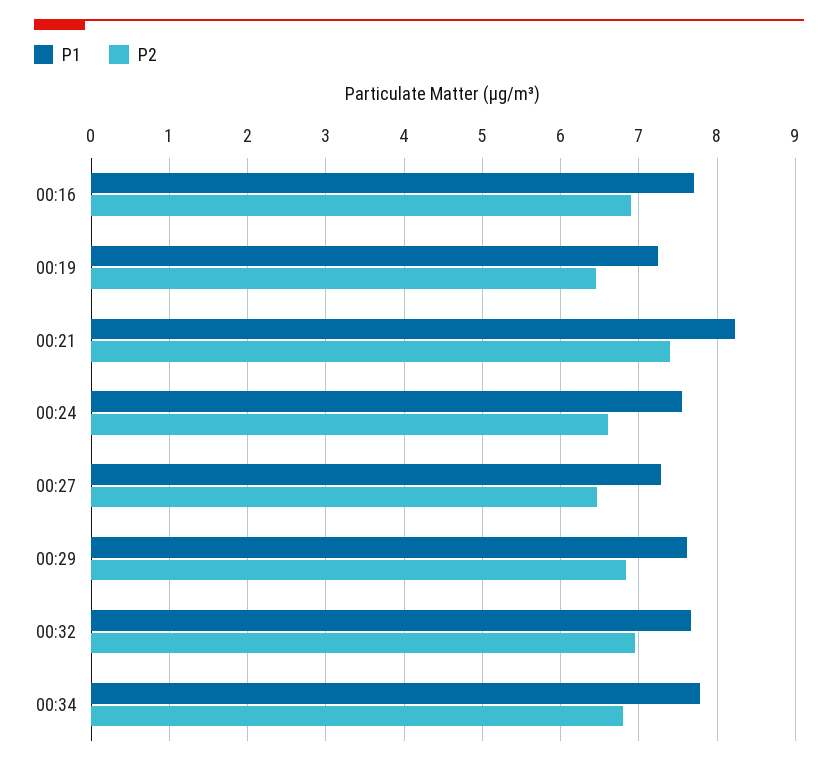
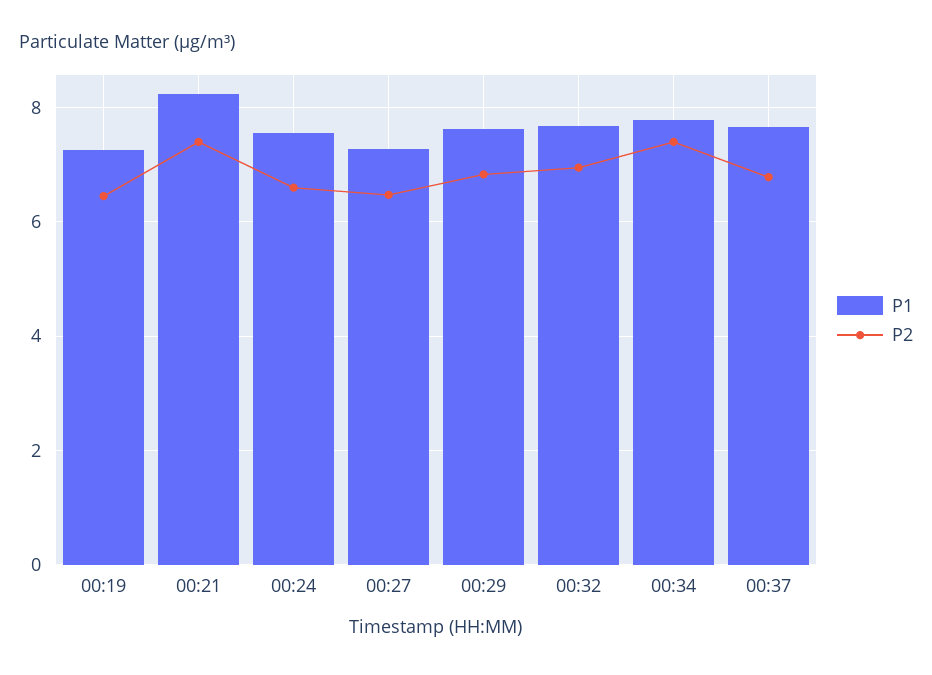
P1, 00:16: 7.7 -> none
P2, 00:16: 6.9 -> none
P2, 00:34: 6.8 -> 7.4
P1, 00:37: none -> 7.6
P2, 00:37: none -> 6.8

